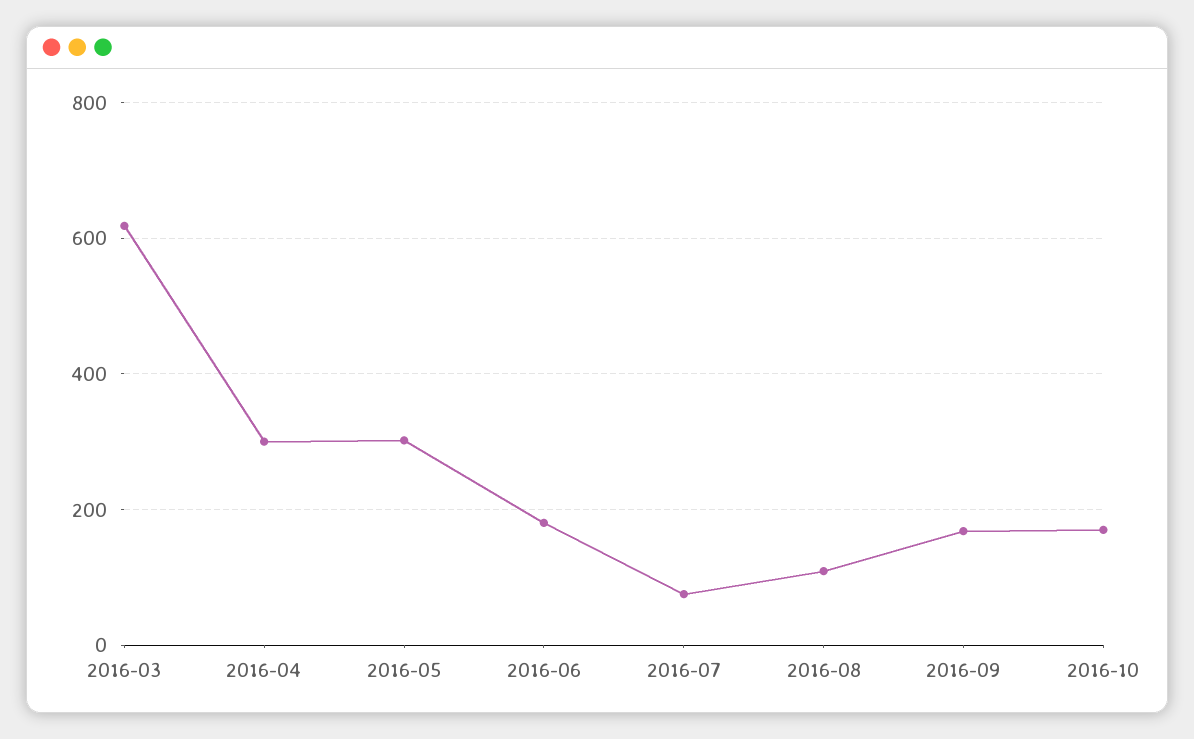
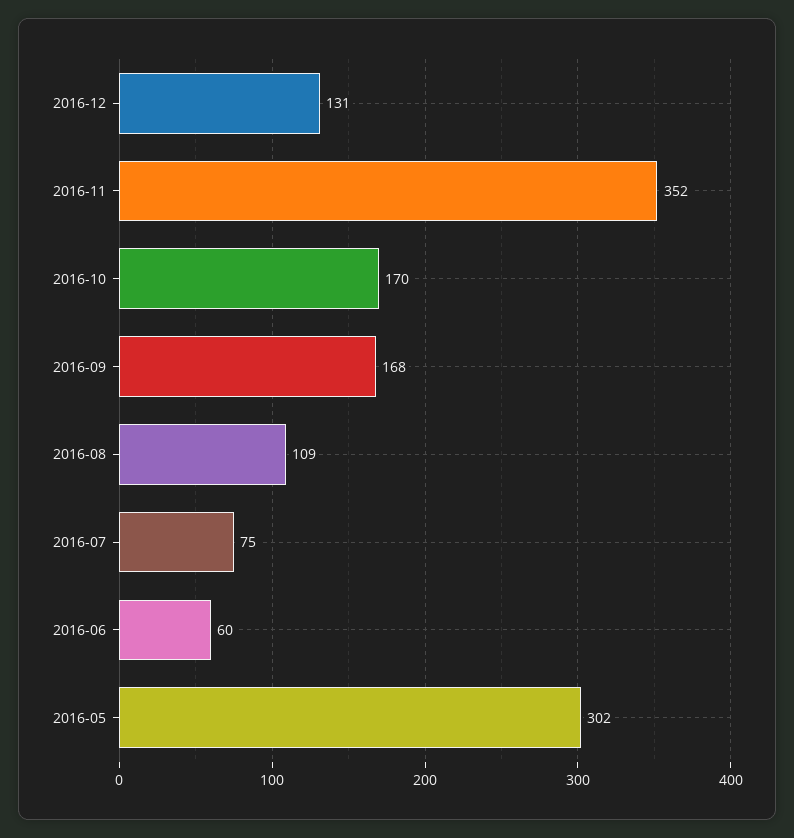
2016-03: 620 -> none
2016-04: 300 -> none
2016-06: 180 -> 60
2016-12: none -> 131
2016-11: none -> 352

